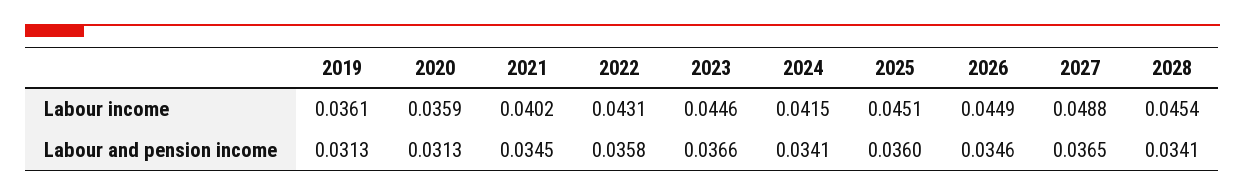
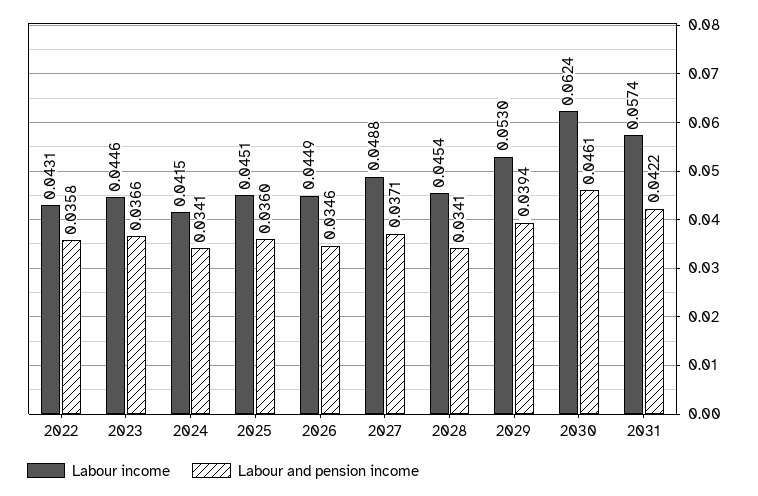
Labour income, 2019: 0.0361 -> none
Labour income, 2020: 0.0359 -> none
Labour income, 2021: 0.0402 -> none
Labour and pension income, 2019: 0.0313 -> none
Labour and pension income, 2020: 0.0313 -> none
Labour and pension income, 2021: 0.0345 -> none
Labour and pension income, 2027: 0.0365 -> 0.0371
Labour income, 2029: none -> 0.053
Labour and pension income, 2029: none -> 0.0394
Labour income, 2030: none -> 0.0624
Labour and pension income, 2030: none -> 0.0461
Labour income, 2031: none -> 0.0574
Labour and pension income, 2031: none -> 0.0422

